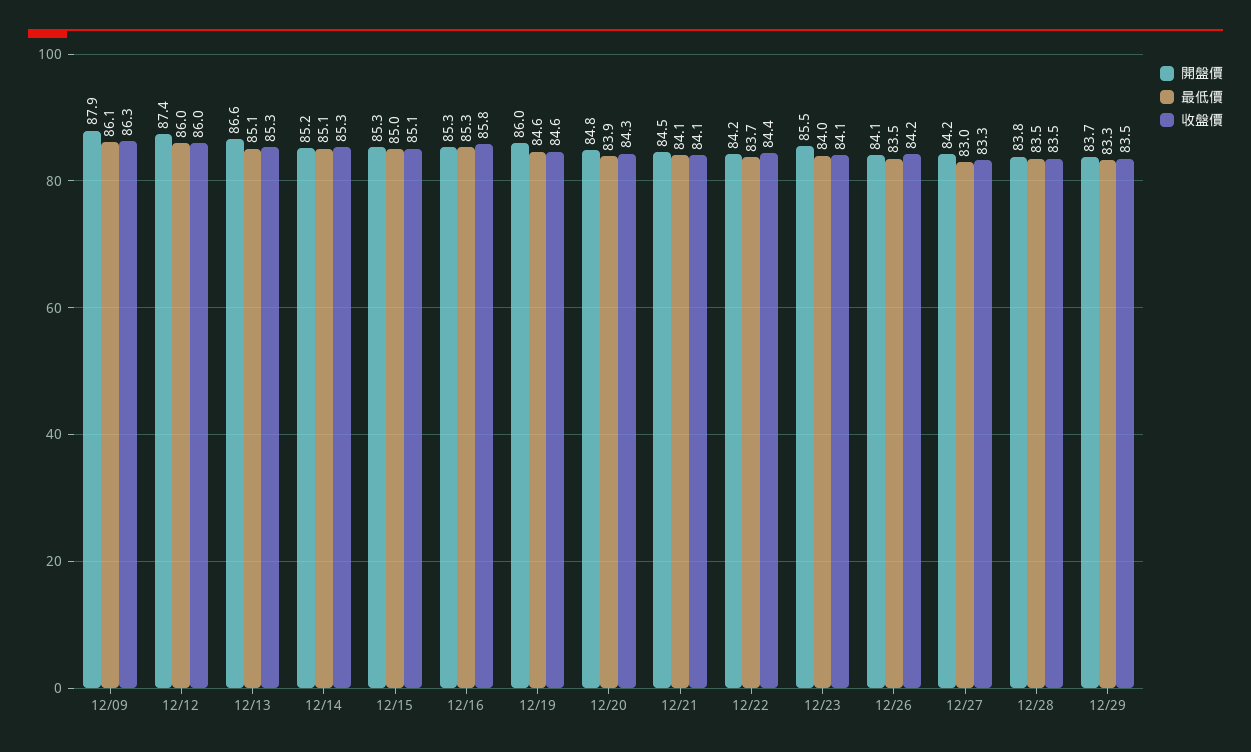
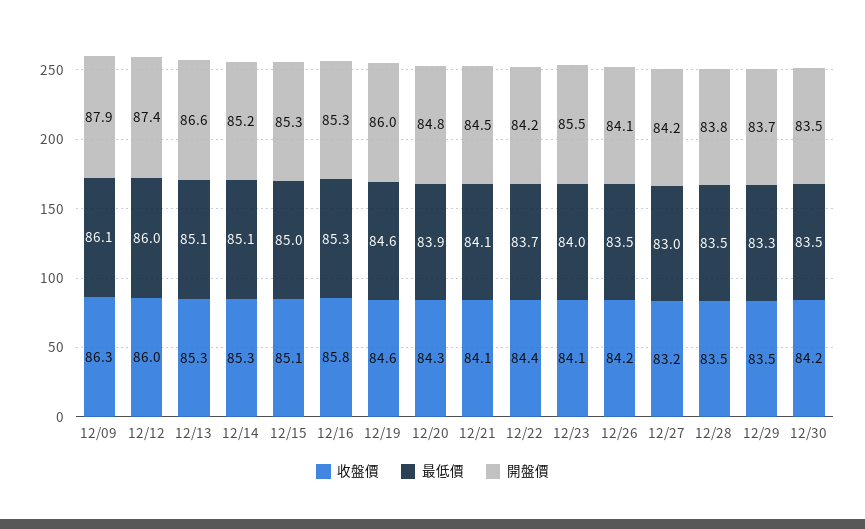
收盤價, 12/27: 83.3 -> 83.2
收盤價, 12/30: none -> 84.2
最低價, 12/30: none -> 83.5
開盤價, 12/30: none -> 83.5

